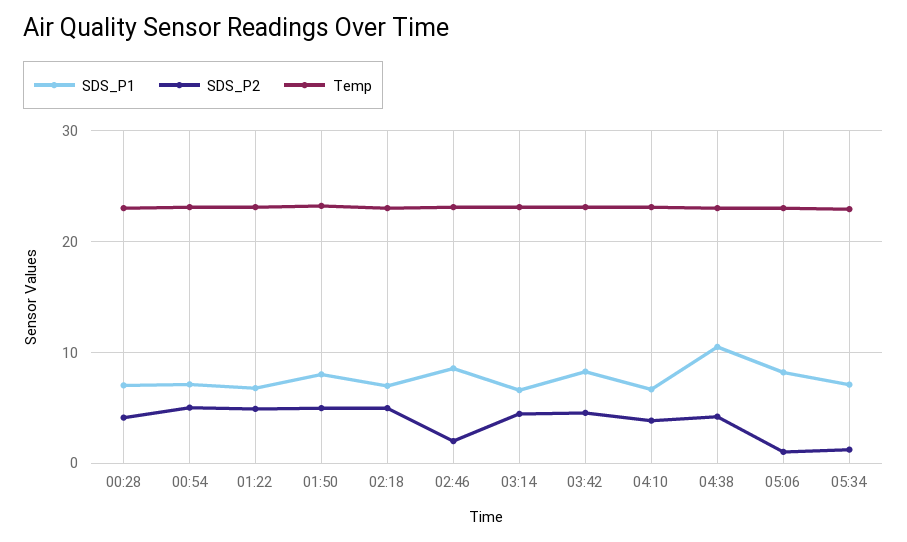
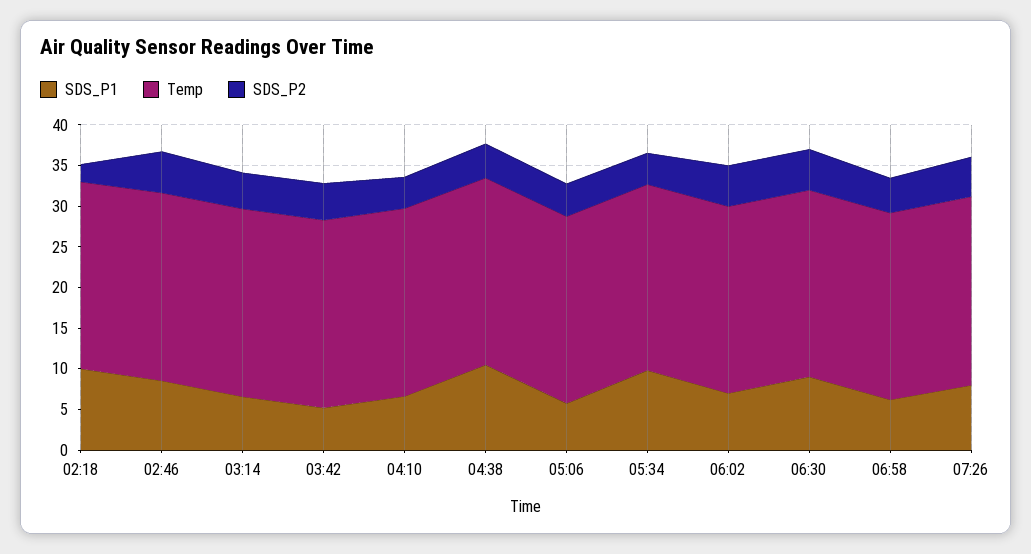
SDS_P1, 00:28: 7 -> none
SDS_P2, 00:28: 4 -> none
Temp, 00:28: 23 -> none
SDS_P1, 00:54: 7 -> none
SDS_P2, 00:54: 5 -> none
Temp, 00:54: 23 -> none
SDS_P1, 01:22: 7 -> none
SDS_P2, 01:22: 5 -> none
Temp, 01:22: 23 -> none
SDS_P1, 01:50: 8 -> none
SDS_P2, 01:50: 5 -> none
Temp, 01:50: 23 -> none
SDS_P1, 02:18: 7 -> 10
SDS_P2, 02:18: 5 -> 2
SDS_P2, 02:46: 2 -> 5
SDS_P1, 03:42: 8 -> 5
SDS_P1, 05:06: 8 -> 6
SDS_P2, 05:06: 1 -> 4
SDS_P1, 05:34: 7 -> 10
SDS_P2, 05:34: 1 -> 4
SDS_P1, 06:02: none -> 7
Temp, 06:02: none -> 23
SDS_P2, 06:02: none -> 5
SDS_P1, 06:30: none -> 9
Temp, 06:30: none -> 23
SDS_P2, 06:30: none -> 5
SDS_P1, 06:58: none -> 6
Temp, 06:58: none -> 23
SDS_P2, 06:58: none -> 4
SDS_P1, 07:26: none -> 8
Temp, 07:26: none -> 23
SDS_P2, 07:26: none -> 5

